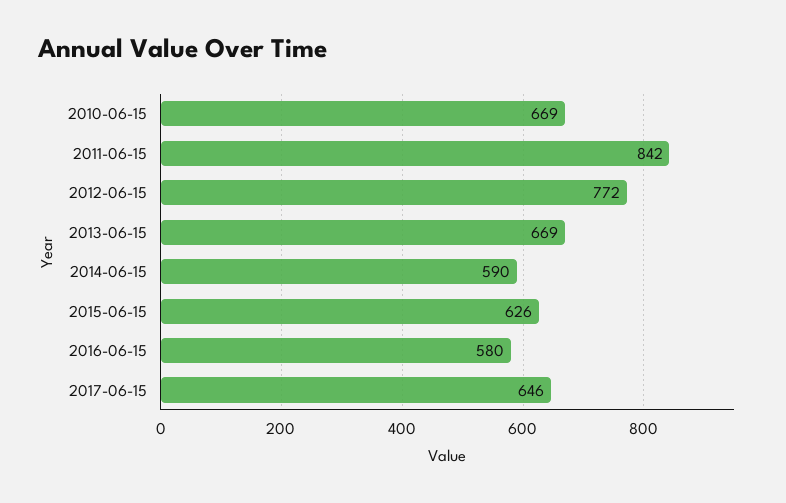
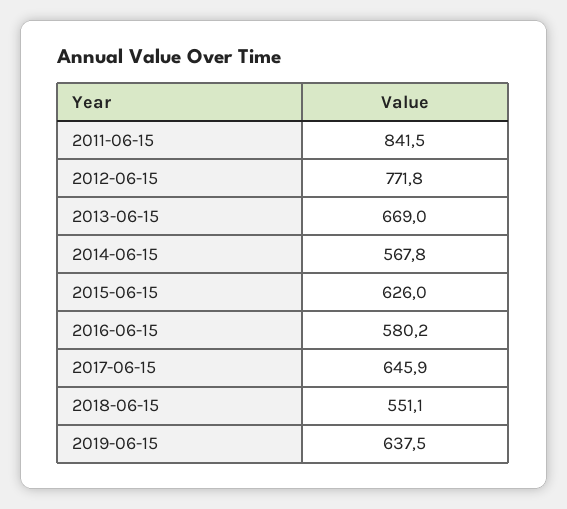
2010-06-15: 669 -> none
2014-06-15: 590 -> 567.8
2018-06-15: none -> 551.1
2019-06-15: none -> 637.5

